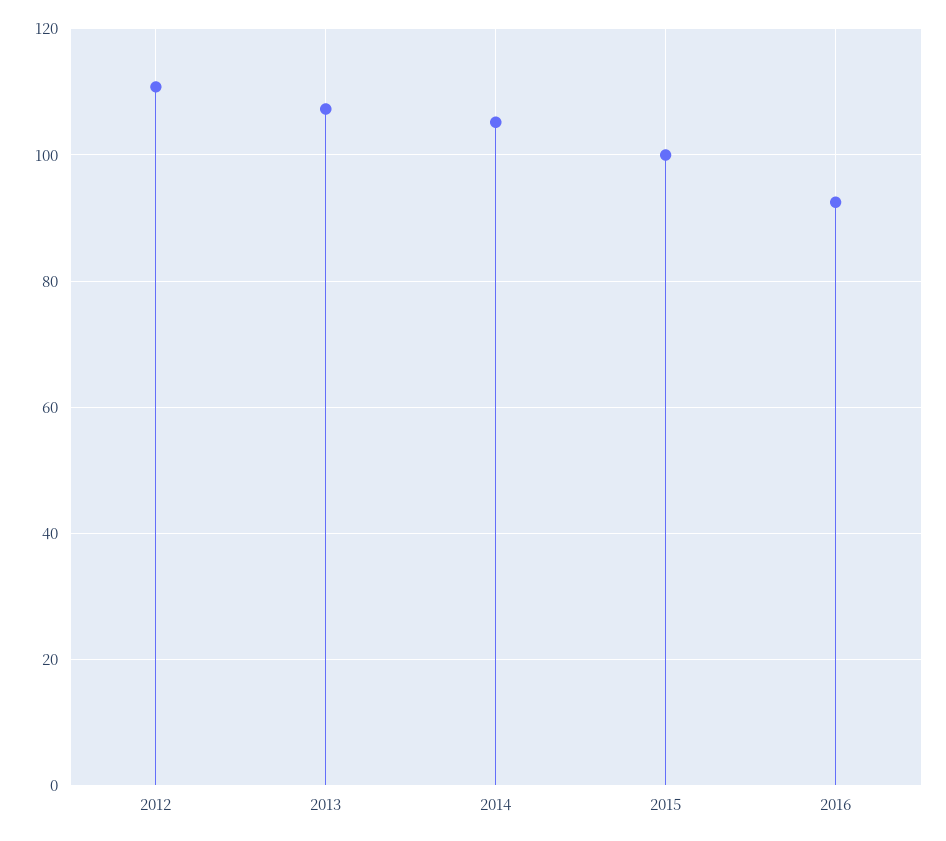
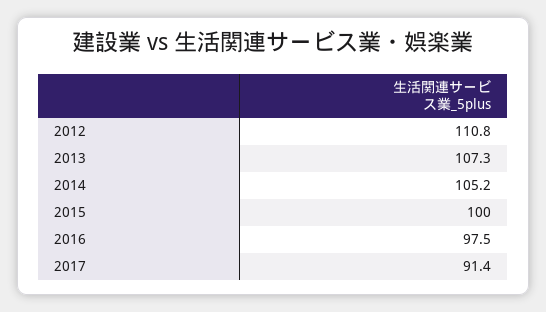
2016: 92 -> 97.5
2017: none -> 91.4

